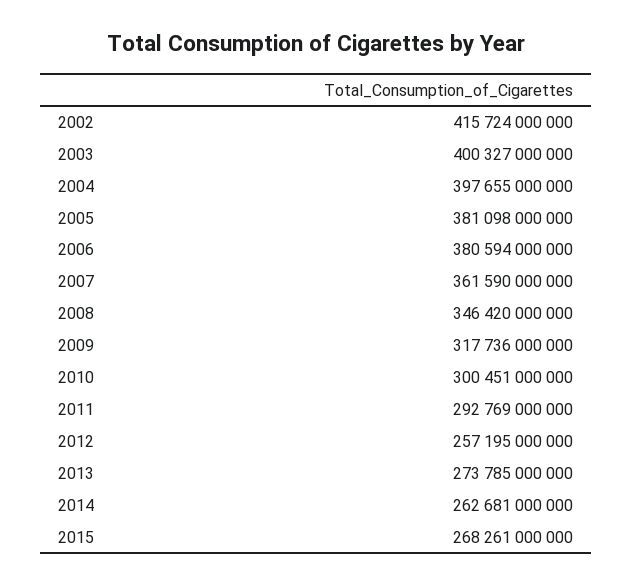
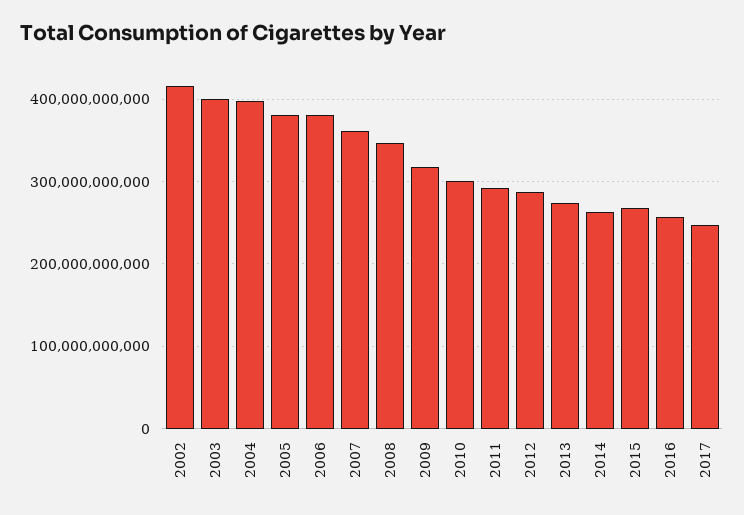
2012: 257195000000 -> 290000000000
2016: none -> 260000000000
2017: none -> 250000000000

